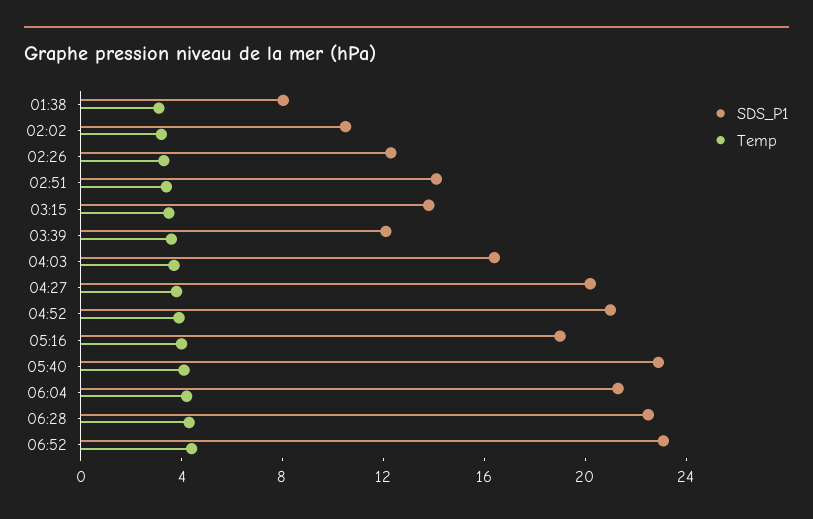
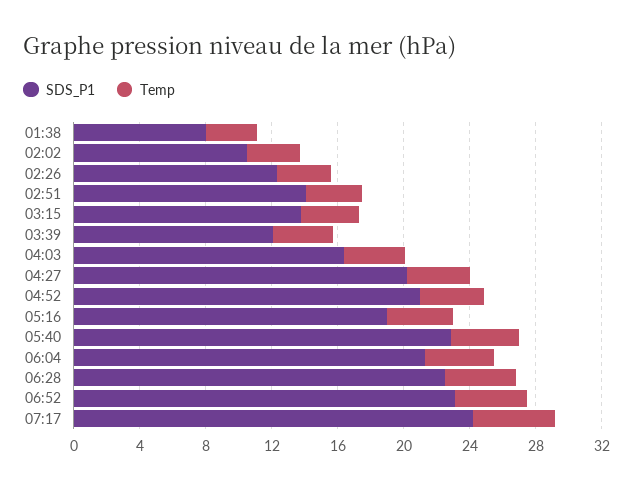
SDS_P1, 07:17: none -> 24
Temp, 07:17: none -> 5

